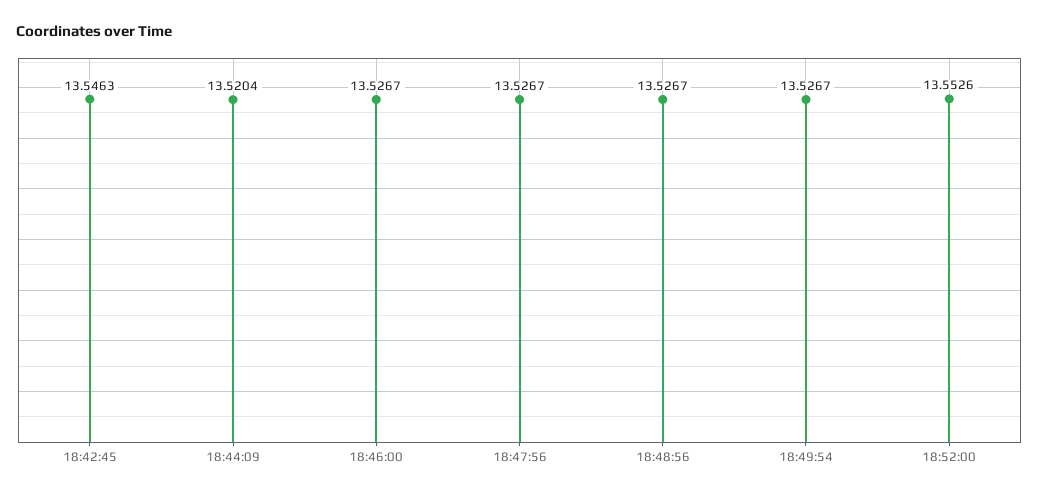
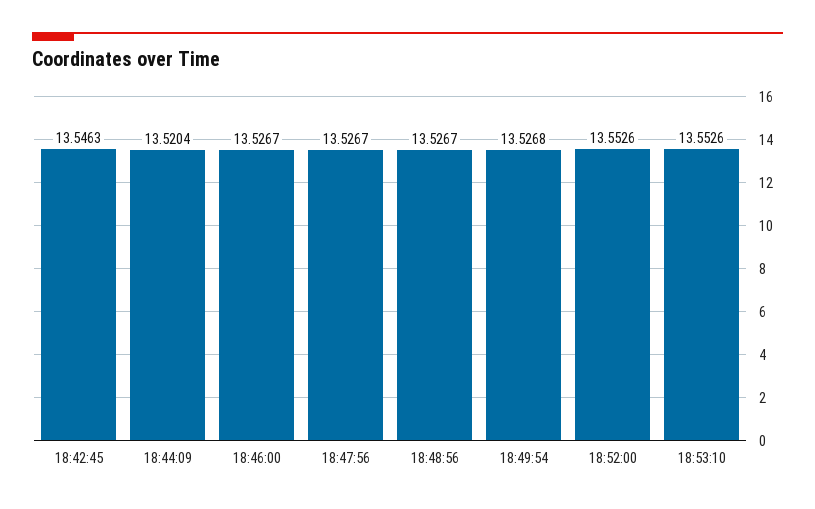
18:49:54: 13.5267 -> 13.5268
18:53:10: none -> 13.5526

